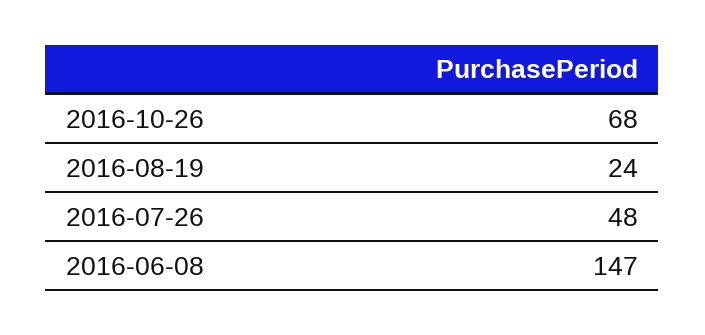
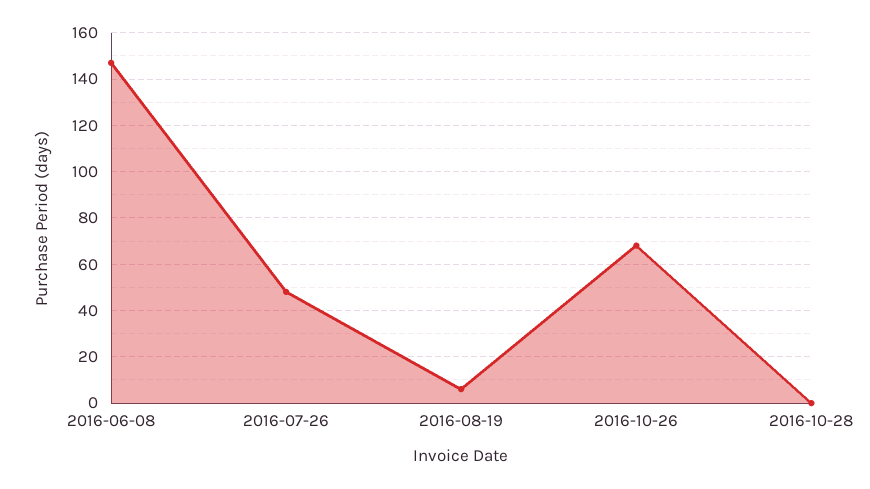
2016-08-19: 24 -> 5
2016-10-28: none -> 0

